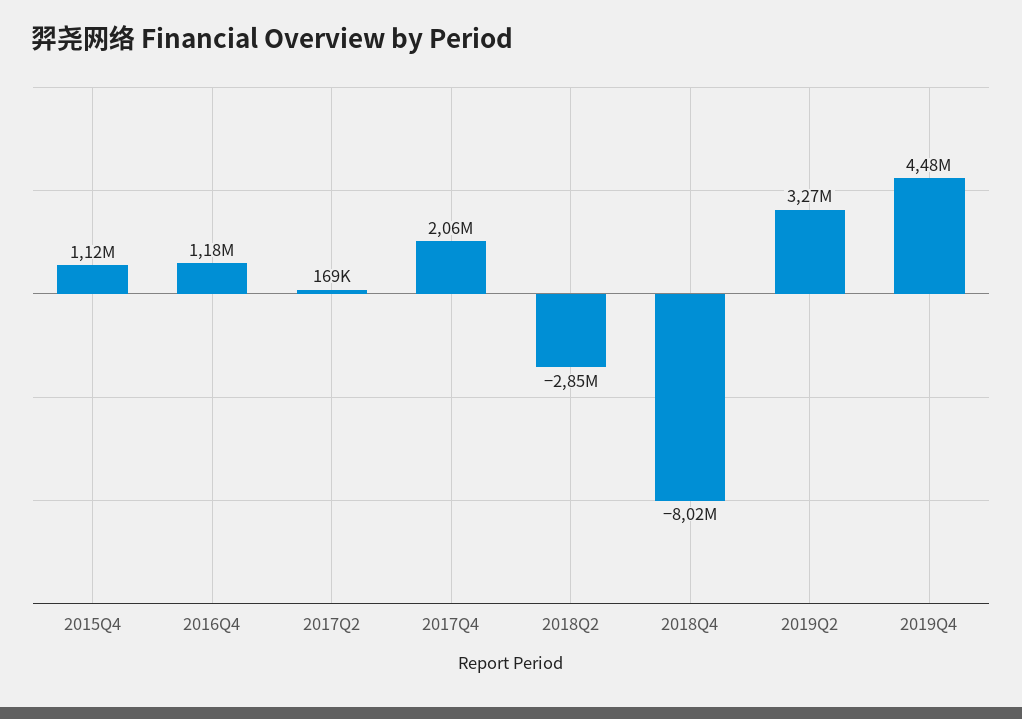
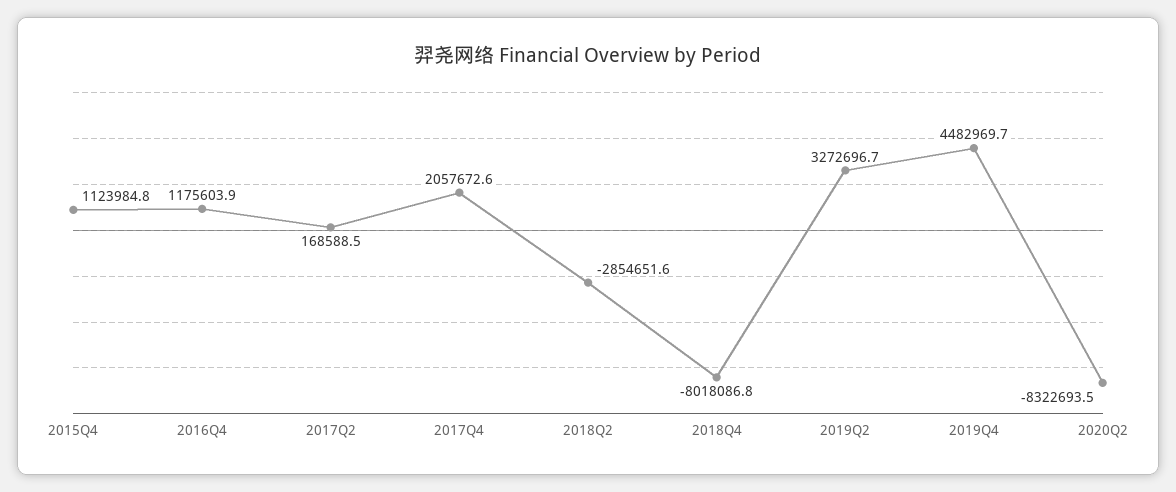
2020Q2: none -> -8322693.5

